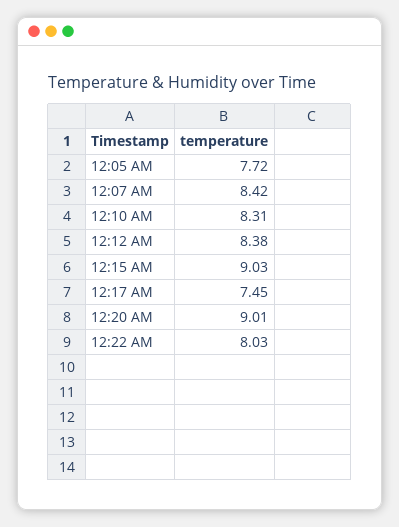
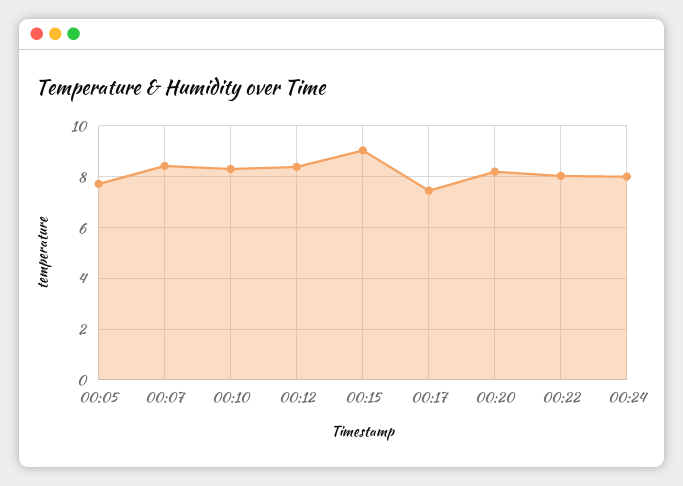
12:20 AM: 9.01 -> 8.25
00:24: none -> 8

